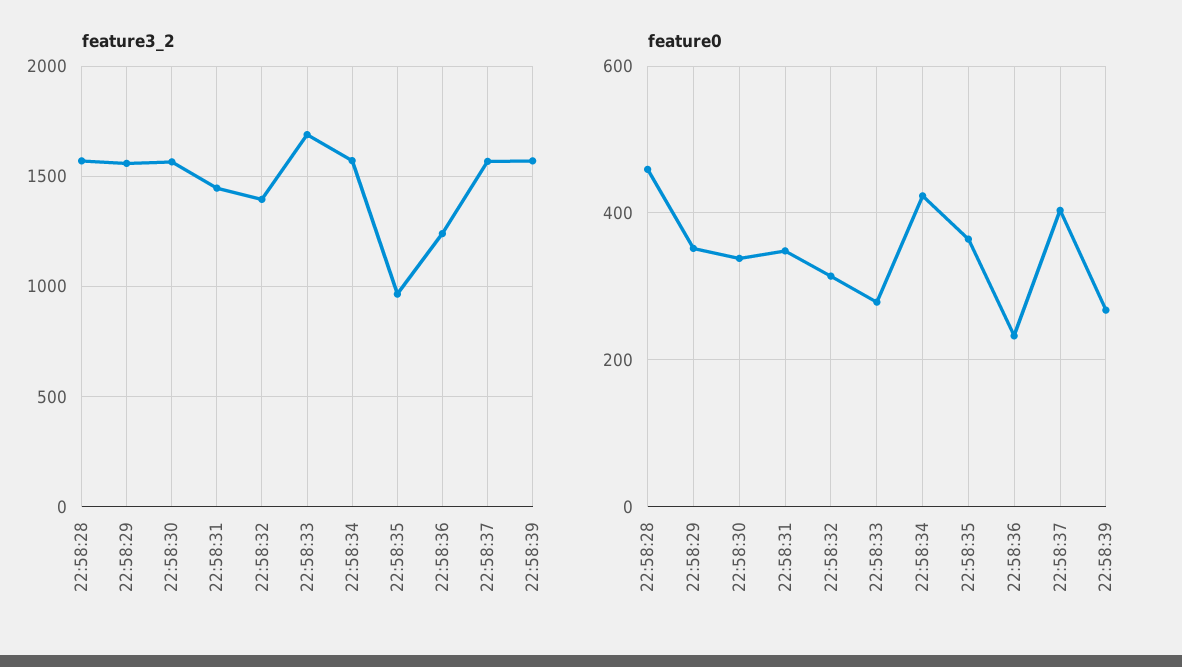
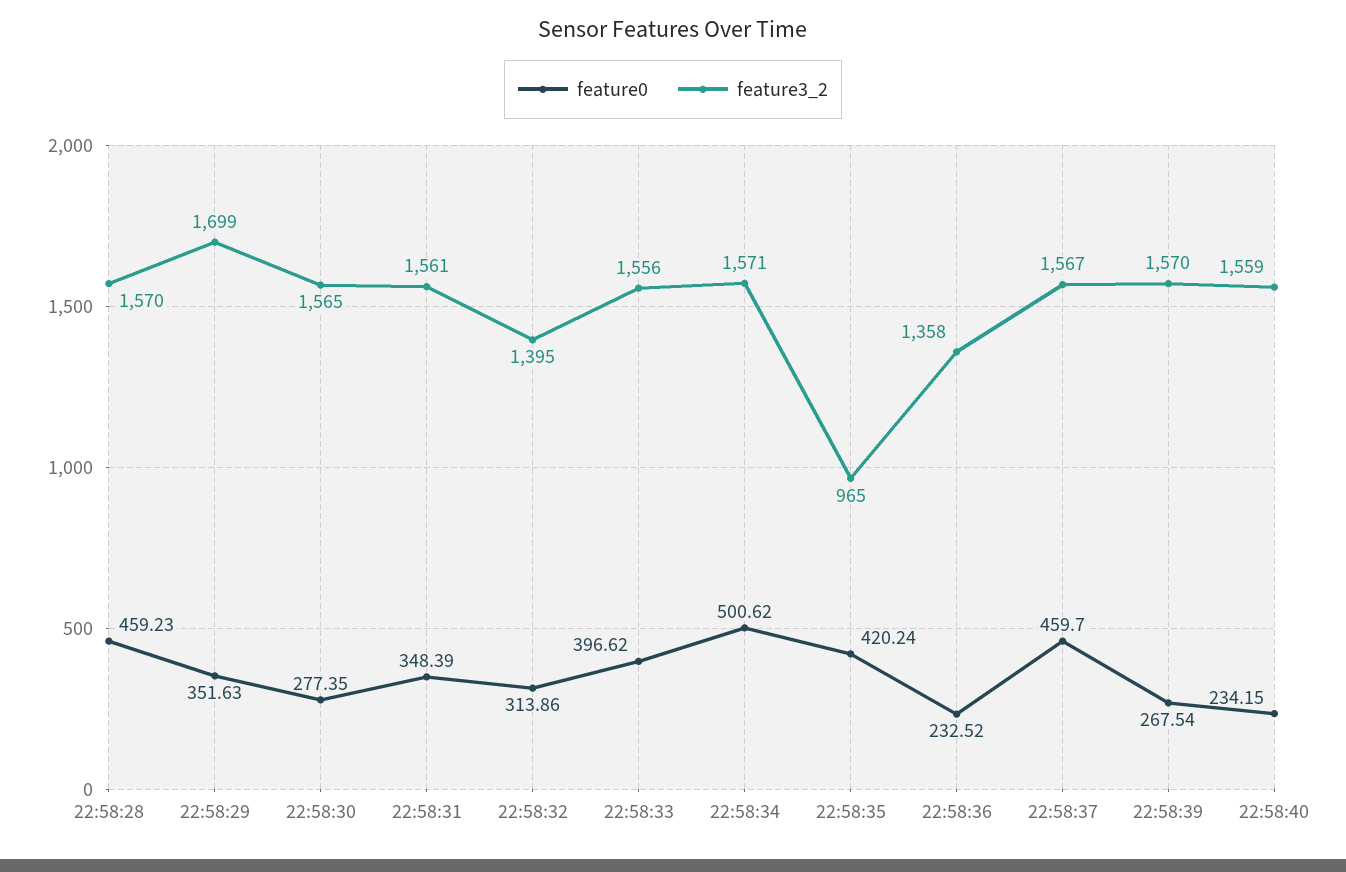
feature3_2, 22:58:29: 1550 -> 1699
feature3_2, 22:58:31: 1450 -> 1561
feature3_2, 22:58:33: 1700 -> 1556
feature3_2, 22:58:36: 1250 -> 1358
feature0, 22:58:30: 340 -> 277.35
feature0, 22:58:33: 280 -> 396.62
feature0, 22:58:34: 420 -> 500.62
feature0, 22:58:35: 360 -> 420.24
feature0, 22:58:37: 400 -> 459.7
feature0, 22:58:40: none -> 234.15
feature3_2, 22:58:40: none -> 1559

